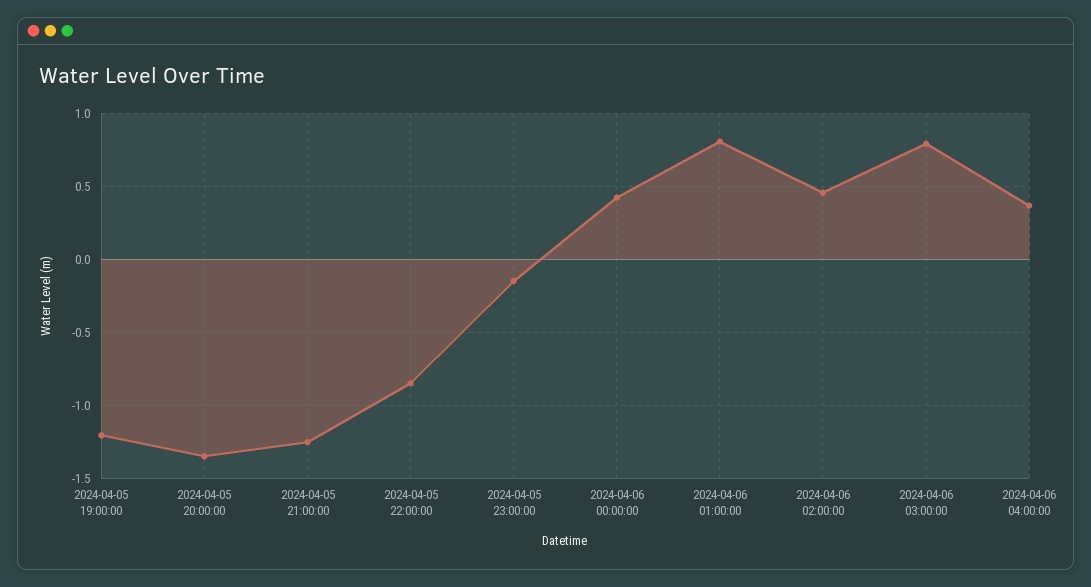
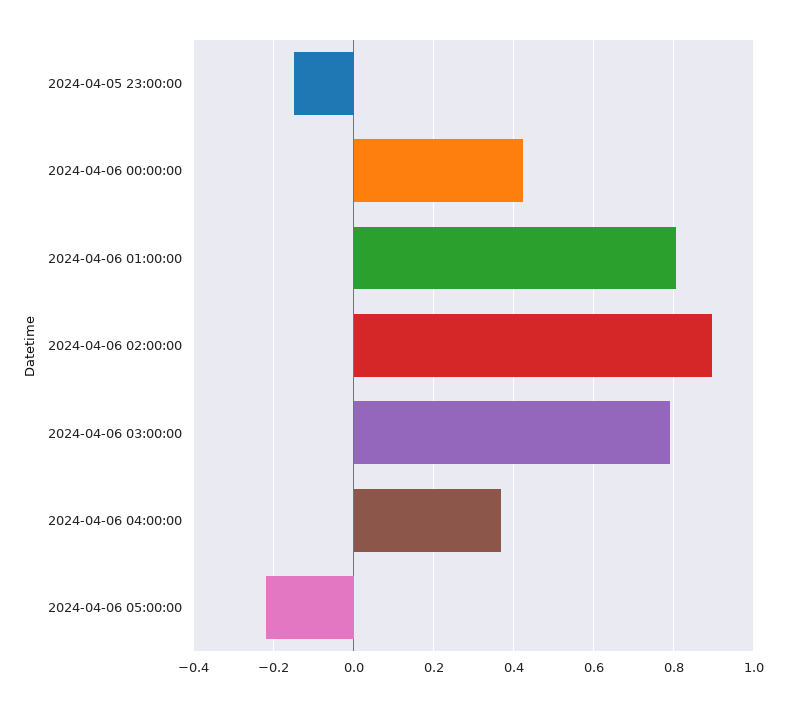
2024-04-05 19:00:00: -1.2 -> none
2024-04-05 20:00:00: -1.35 -> none
2024-04-05 21:00:00: -1.25 -> none
2024-04-05 22:00:00: -0.85 -> none
2024-04-06 02:00:00: 0.45 -> 0.9
2024-04-06 05:00:00: none -> -0.22

